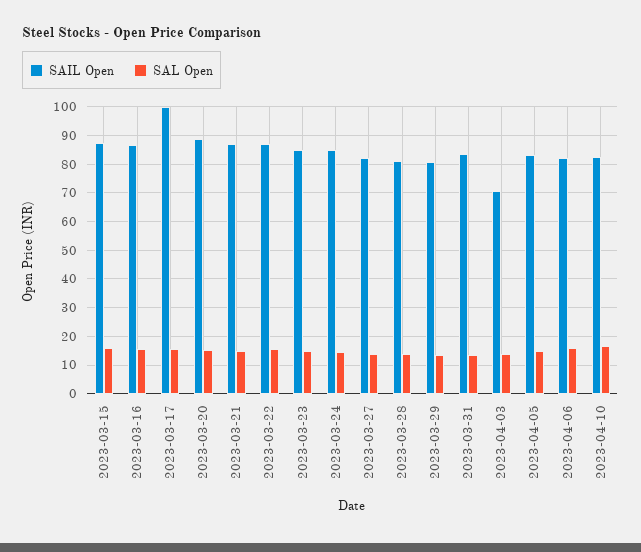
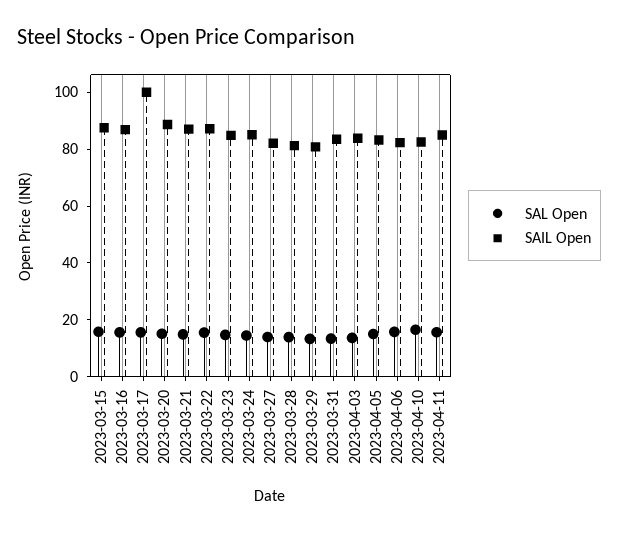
SAIL Open, 2023-04-03: 70 -> 85
SAL Open, 2023-04-11: none -> 15
SAIL Open, 2023-04-11: none -> 85

